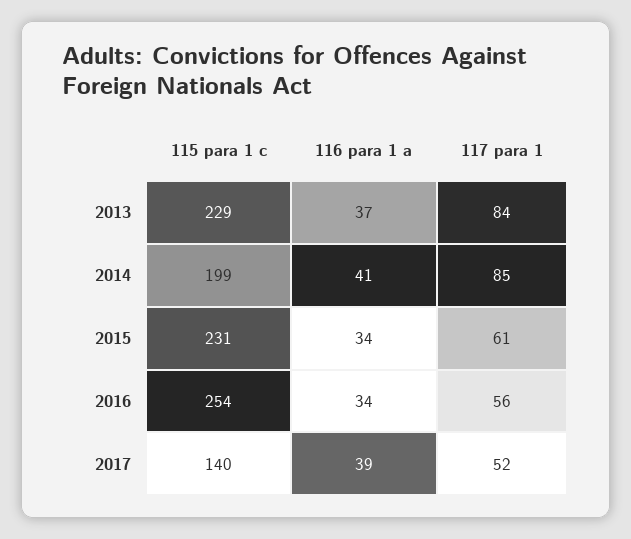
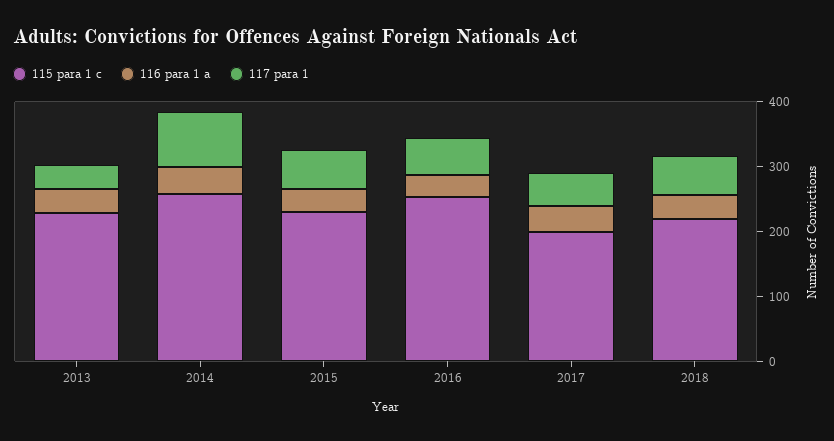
117 para 1, 2013: 84 -> 40
115 para 1 c, 2014: 199 -> 260
115 para 1 c, 2017: 140 -> 200
115 para 1 c, 2018: none -> 220
116 para 1 a, 2018: none -> 40
117 para 1, 2018: none -> 60

